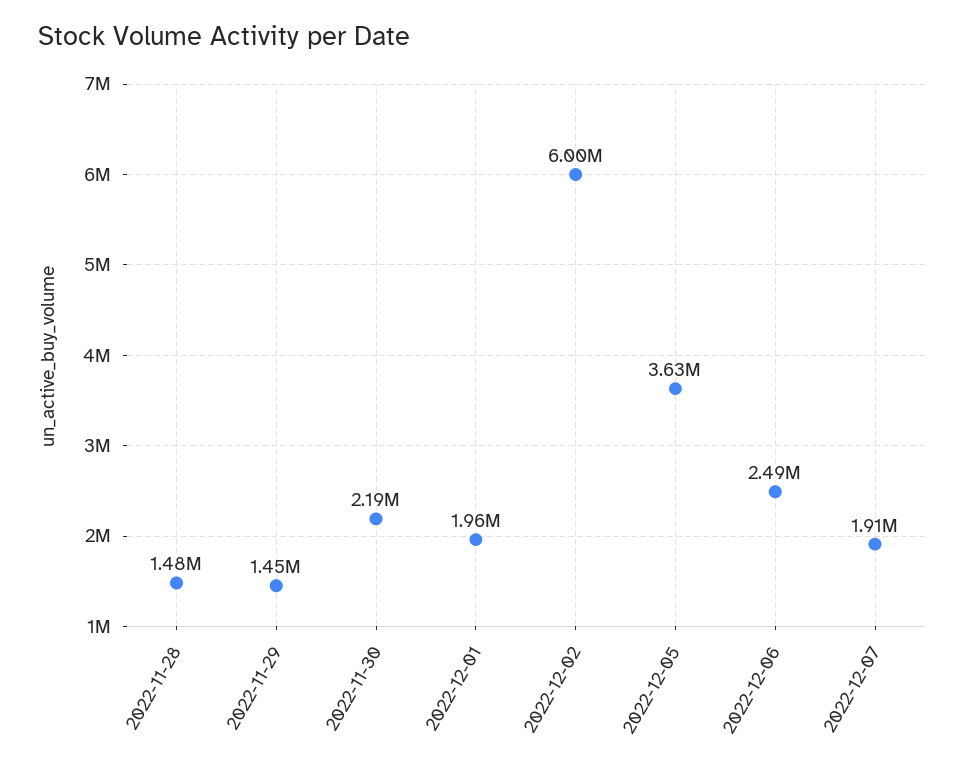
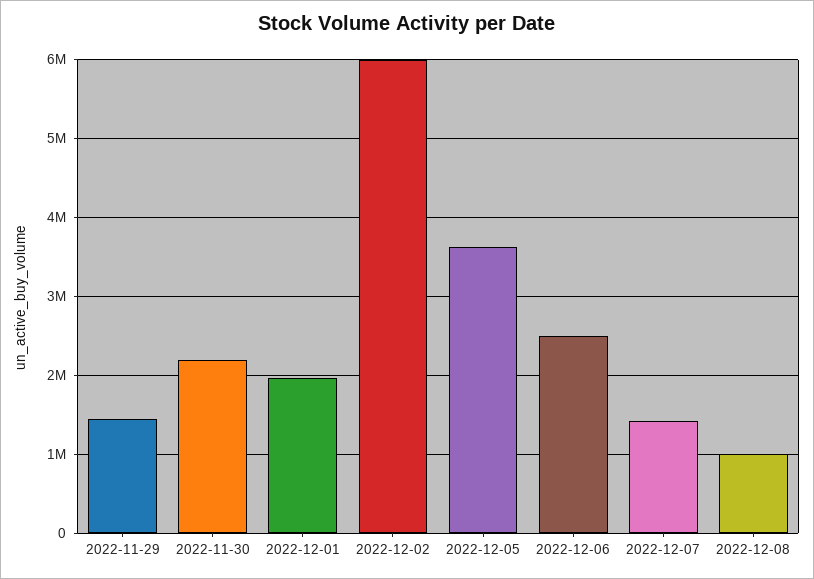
2022-11-28: 1480000 -> none
2022-12-07: 1910000 -> 1400000
2022-12-08: none -> 1000000

